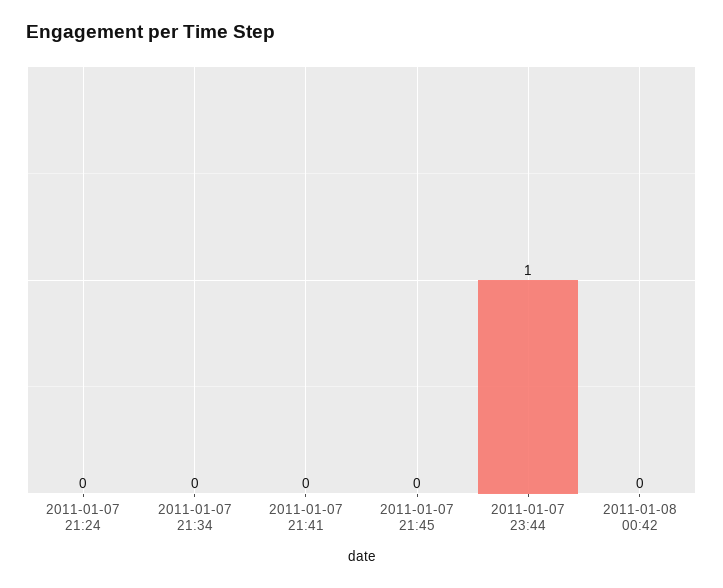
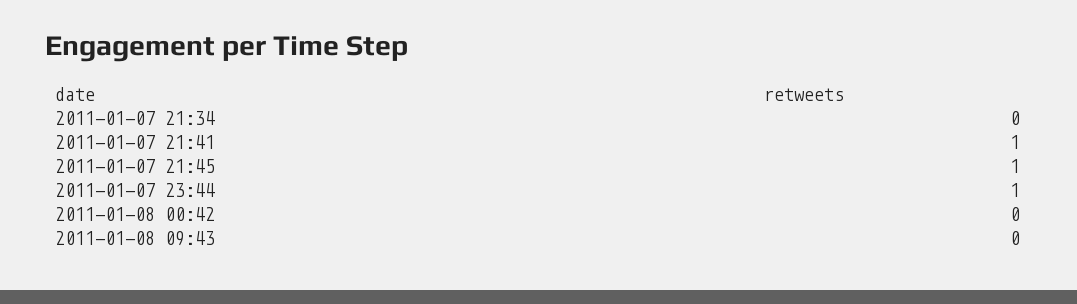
2011-01-07 21:24: 0 -> none
2011-01-07 21:41: 0 -> 1
2011-01-07 21:45: 0 -> 1
2011-01-08 09:43: none -> 0

